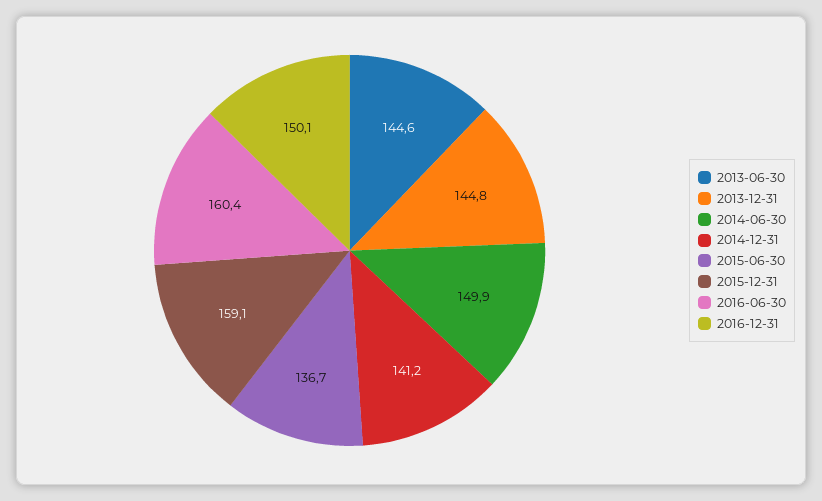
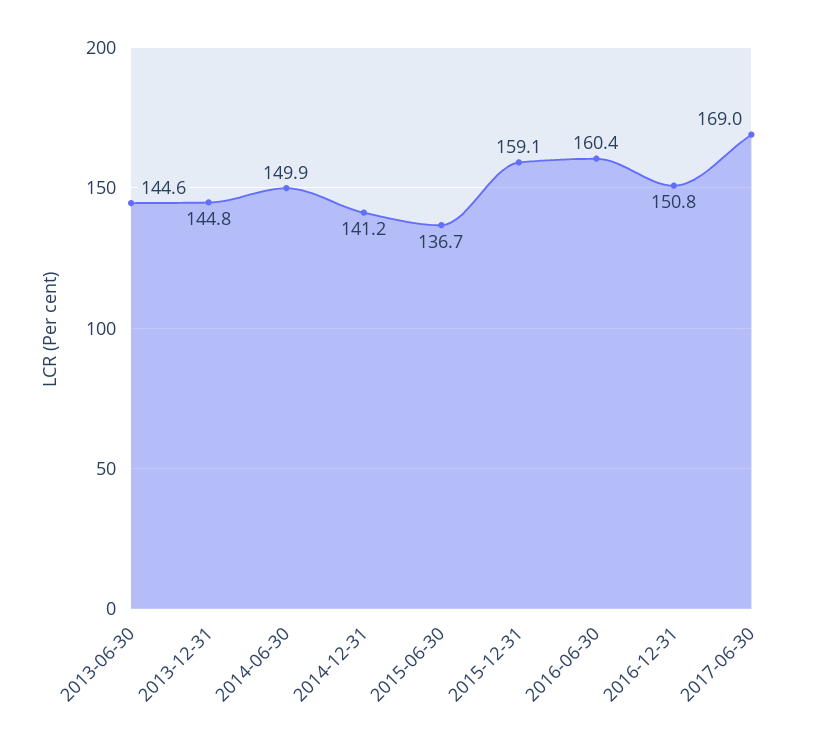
2016-12-31: 150.1 -> 150.8
2017-06-30: none -> 169

